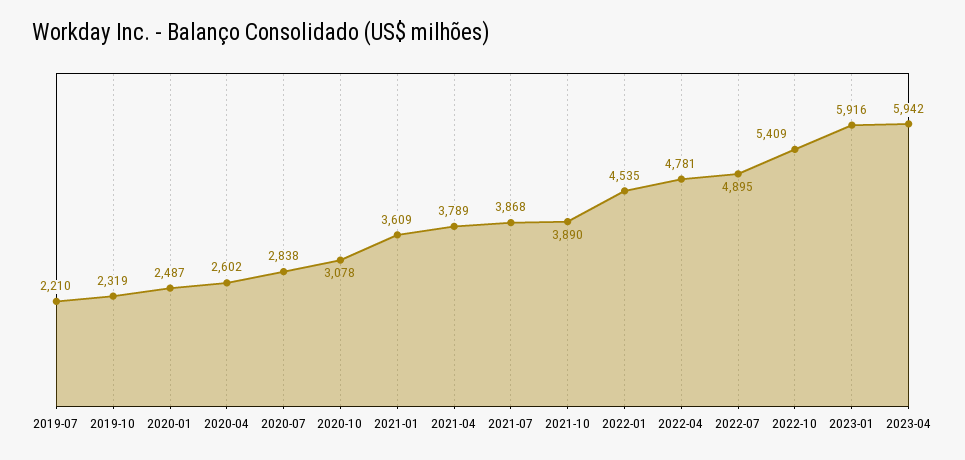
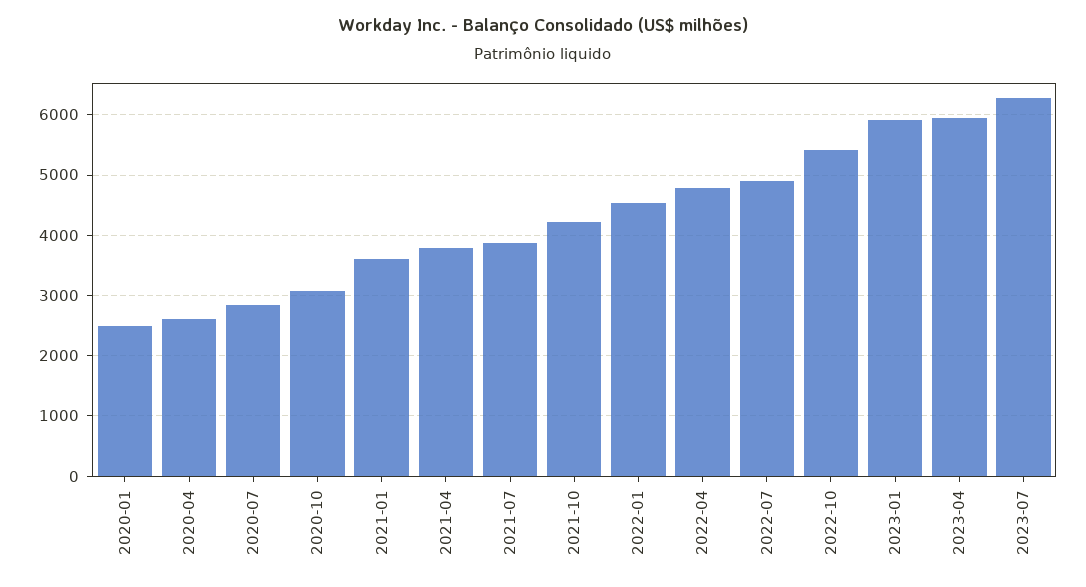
2019-07: 2210 -> none
2019-10: 2319 -> none
2021-10: 3890 -> 4200
2023-07: none -> 6300

